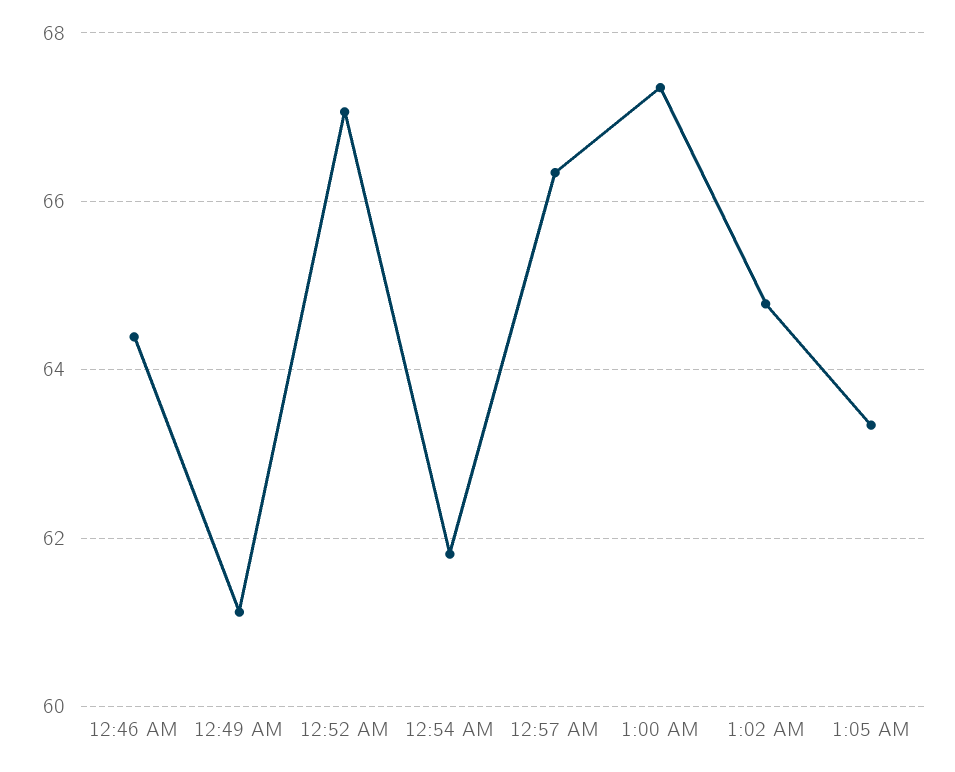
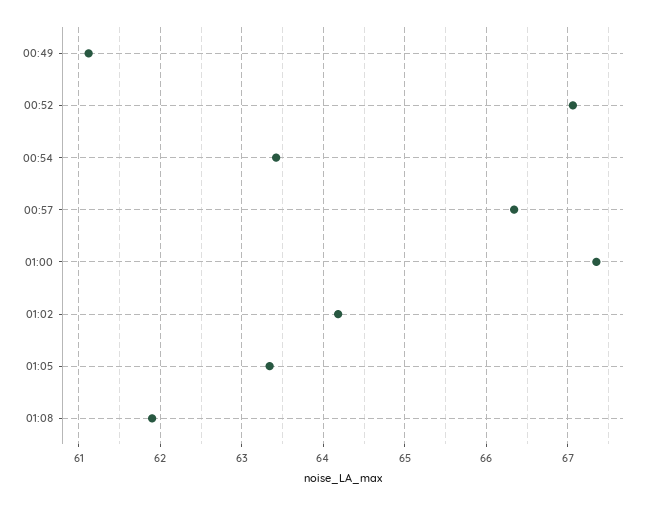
12:46 AM: 64.4 -> none
12:54 AM: 61.8 -> 63.4
1:02 AM: 64.8 -> 64.2
01:08: none -> 61.9

